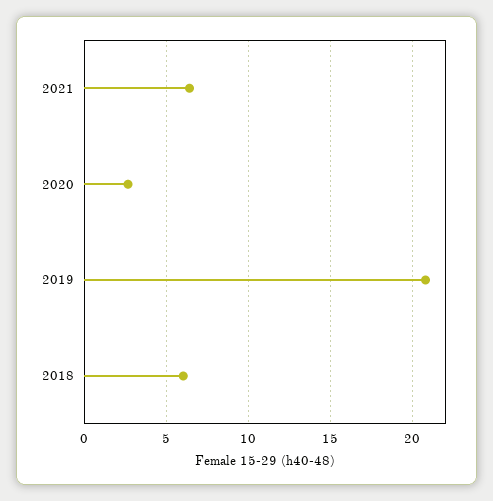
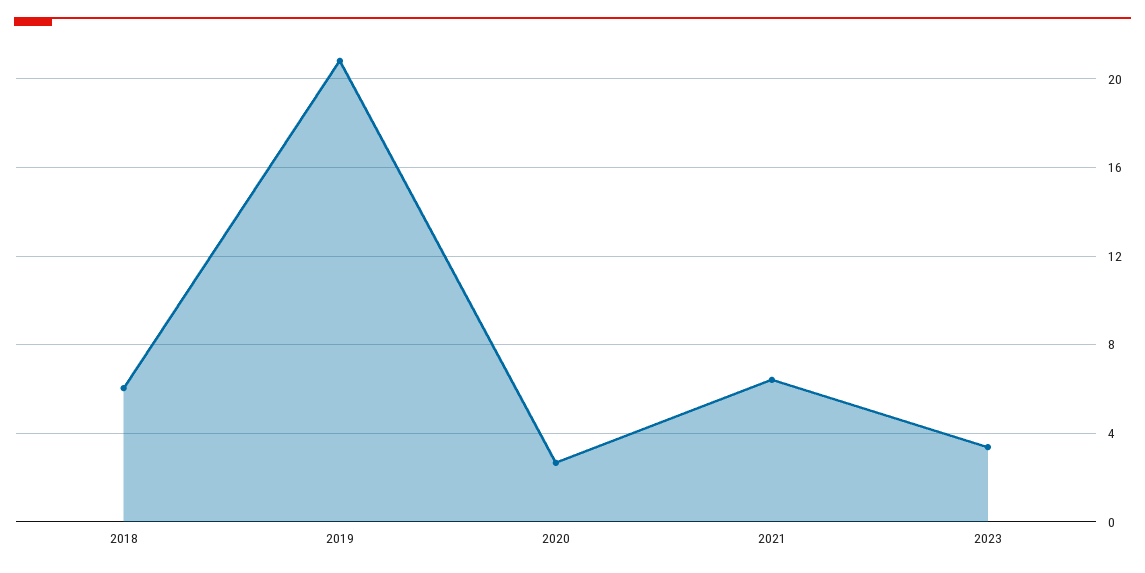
2023: none -> 3.5

